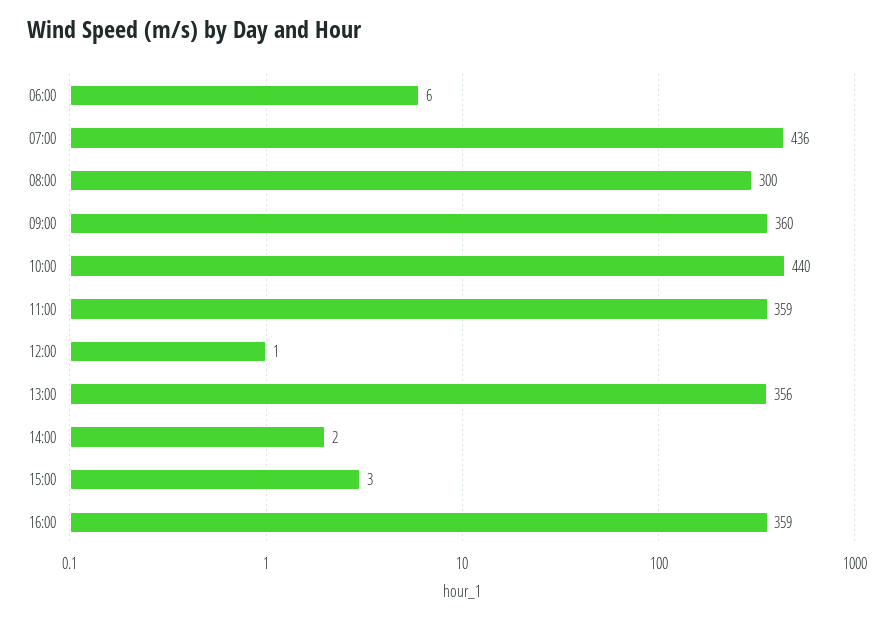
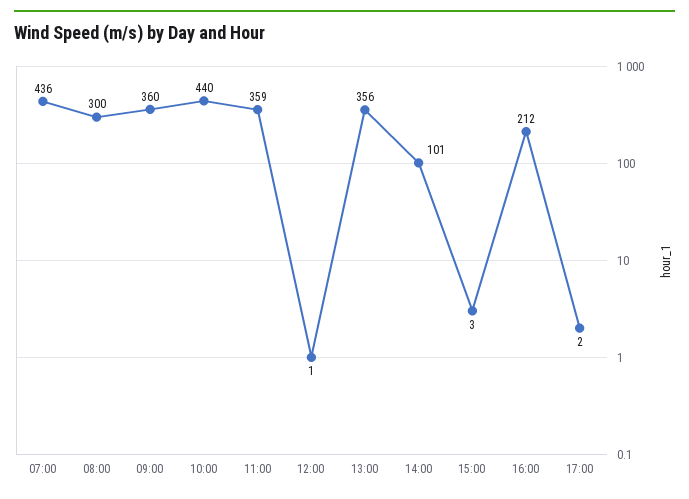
06:00: 6 -> none
14:00: 2 -> 101
16:00: 359 -> 212
17:00: none -> 2

